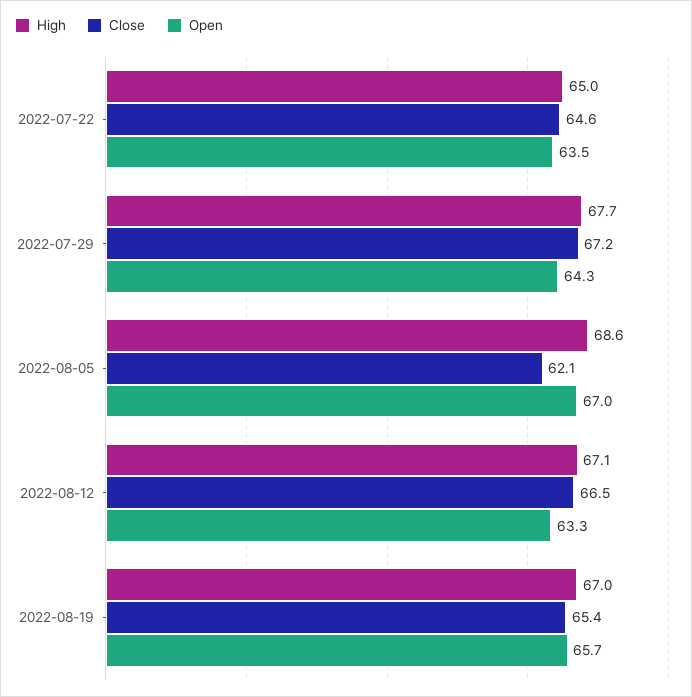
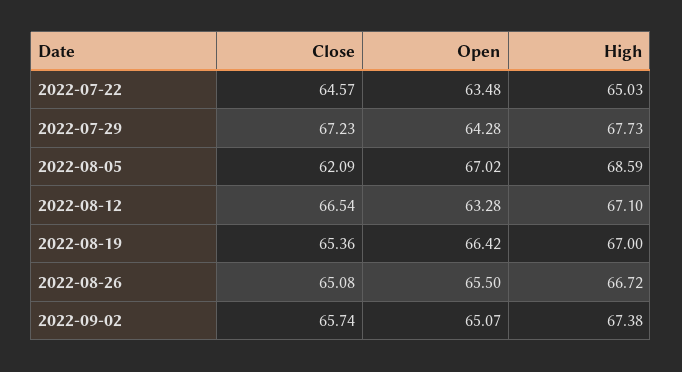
Open, 2022-08-19: 65.7 -> 66.42
Close, 2022-08-26: none -> 65.08
Open, 2022-08-26: none -> 65.5
High, 2022-08-26: none -> 66.72
Close, 2022-09-02: none -> 65.74
Open, 2022-09-02: none -> 65.07
High, 2022-09-02: none -> 67.38

